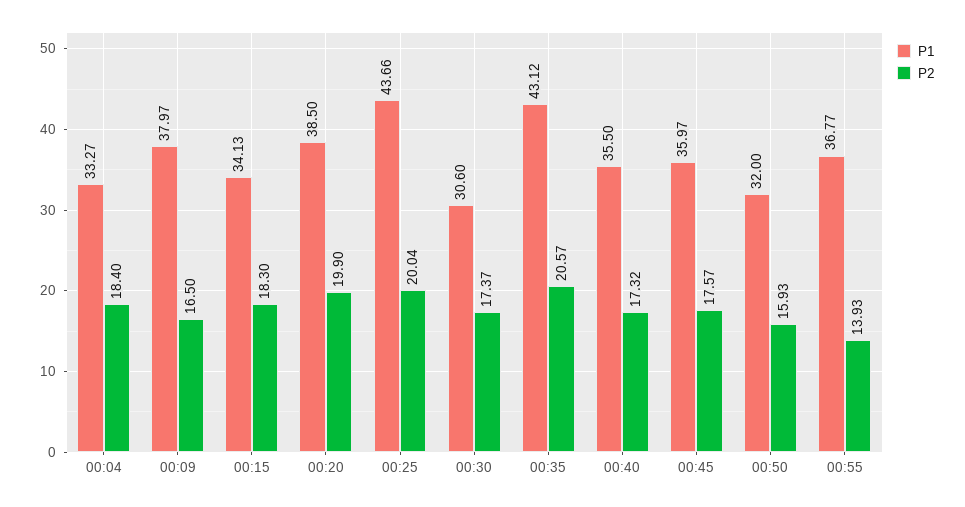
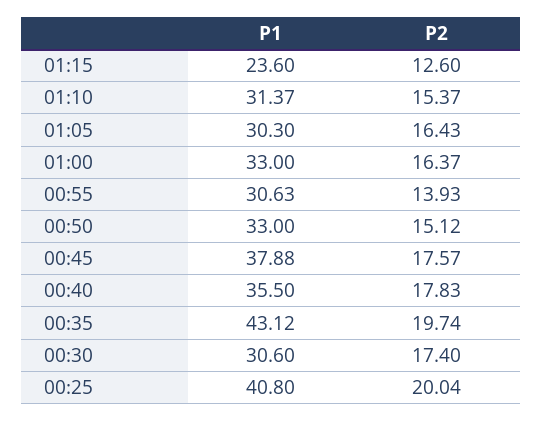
P1, 00:04: 33.27 -> none
P2, 00:04: 18.4 -> none
P1, 00:09: 37.97 -> none
P2, 00:09: 16.5 -> none
P1, 00:15: 34.13 -> none
P2, 00:15: 18.3 -> none
P1, 00:20: 38.5 -> none
P2, 00:20: 19.9 -> none
P1, 00:25: 43.66 -> 40.8
P2, 00:30: 17.37 -> 17.4
P2, 00:35: 20.57 -> 19.74
P2, 00:40: 17.32 -> 17.83
P1, 00:45: 35.97 -> 37.88
P1, 00:50: 32 -> 33
P2, 00:50: 15.93 -> 15.12
P1, 00:55: 36.77 -> 30.63
P1, 01:15: none -> 23.6
P2, 01:15: none -> 12.6
P1, 01:10: none -> 31.37
P2, 01:10: none -> 15.37
P1, 01:05: none -> 30.3
P2, 01:05: none -> 16.43
P1, 01:00: none -> 33
P2, 01:00: none -> 16.37

